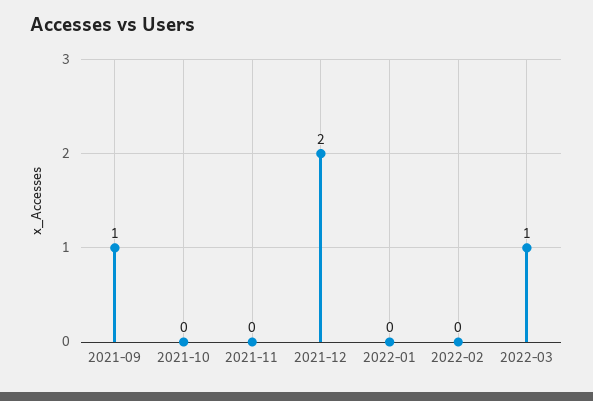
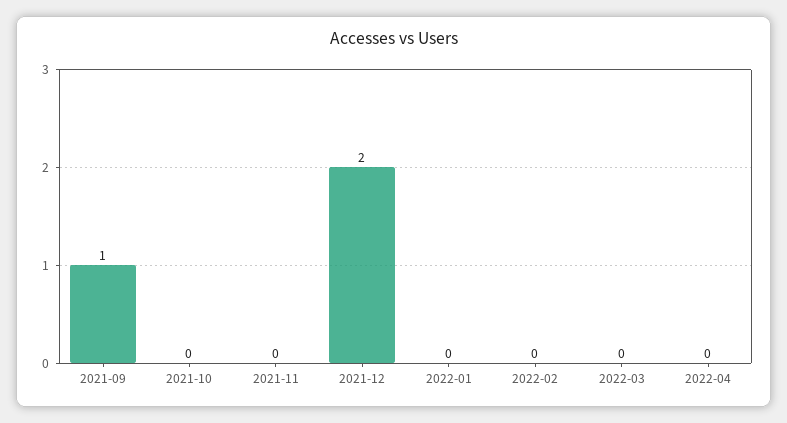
2022-03: 1 -> 0
2022-04: none -> 0

